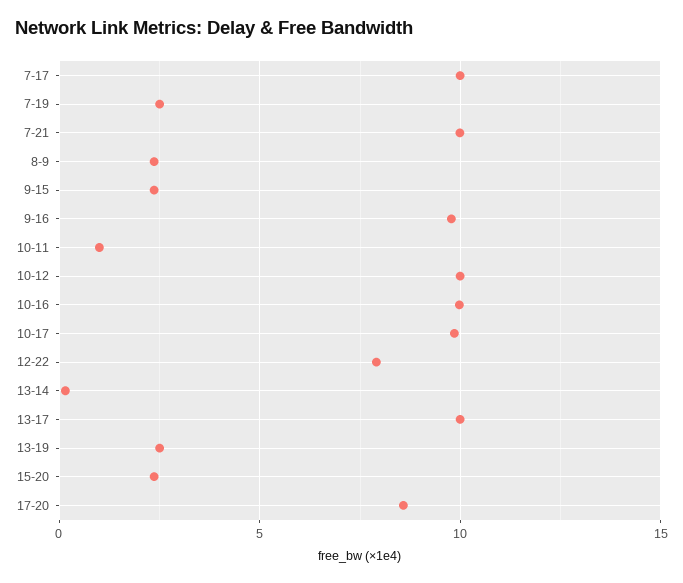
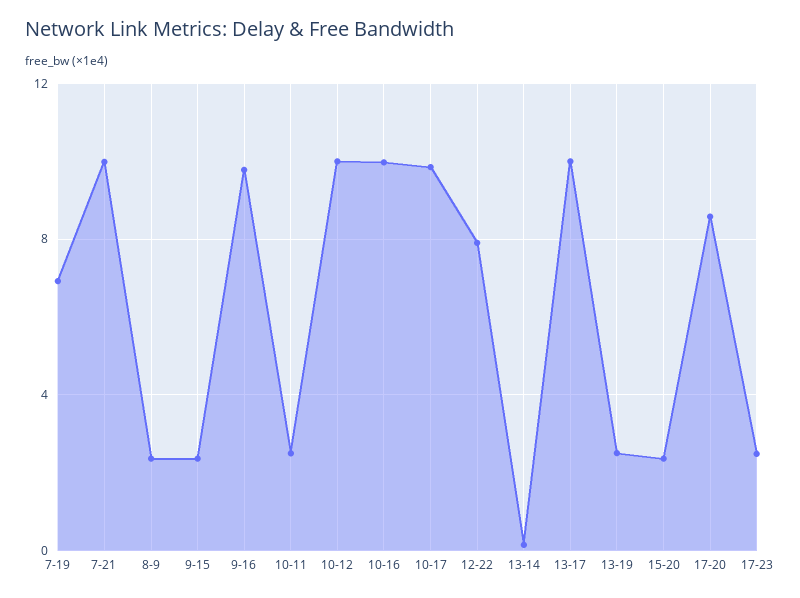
7-17: 10 -> none
7-19: 2.5 -> 7
10-11: 1 -> 2.5
17-23: none -> 2.5

